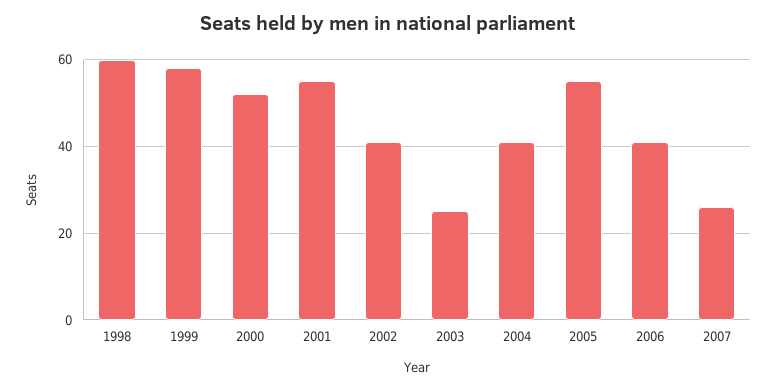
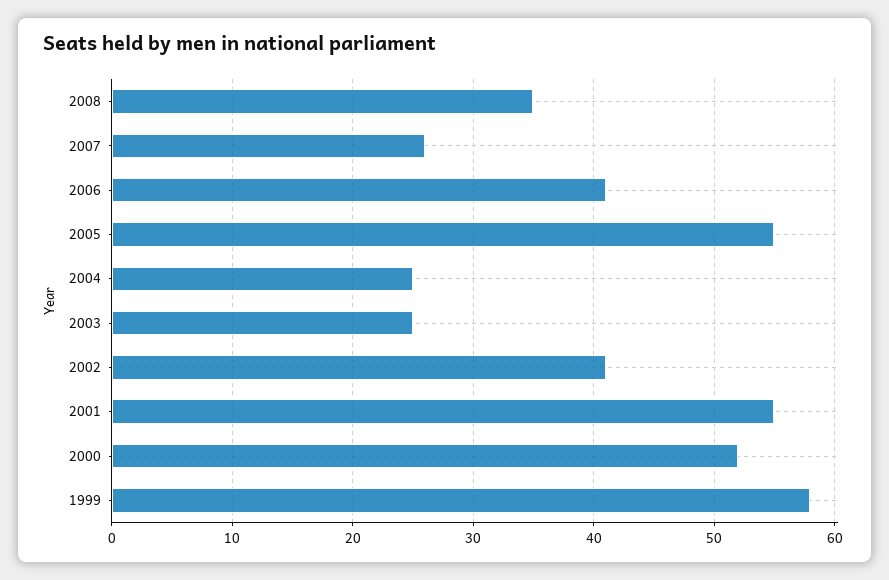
1998: 60 -> none
2004: 40 -> 25
2008: none -> 35

